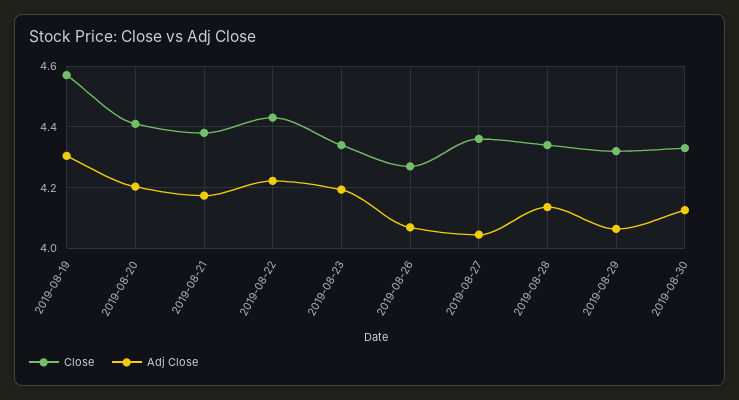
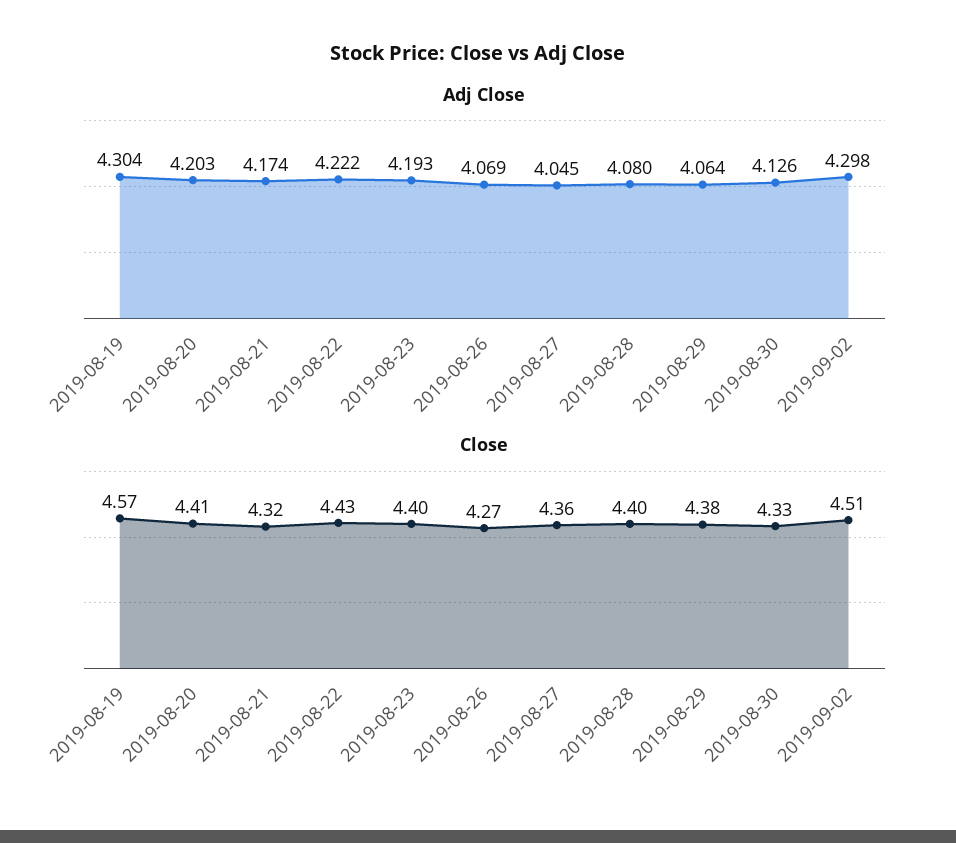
Close, 2019-08-21: 4.38 -> 4.32
Close, 2019-08-23: 4.34 -> 4.4
Close, 2019-08-28: 4.34 -> 4.4
Adj Close, 2019-08-28: 4.14 -> 4.08
Close, 2019-08-29: 4.32 -> 4.38
Adj Close, 2019-09-02: none -> 4.298
Close, 2019-09-02: none -> 4.51

